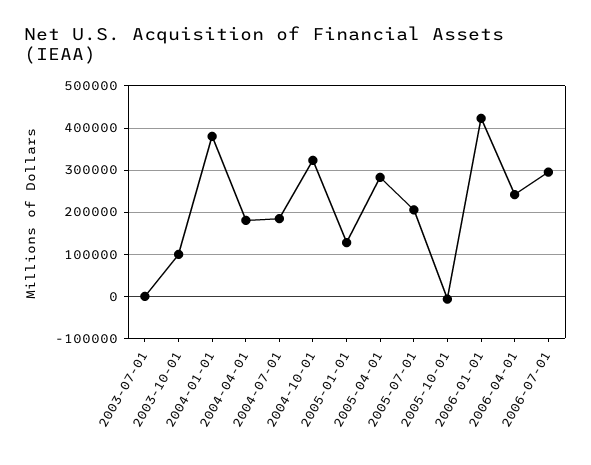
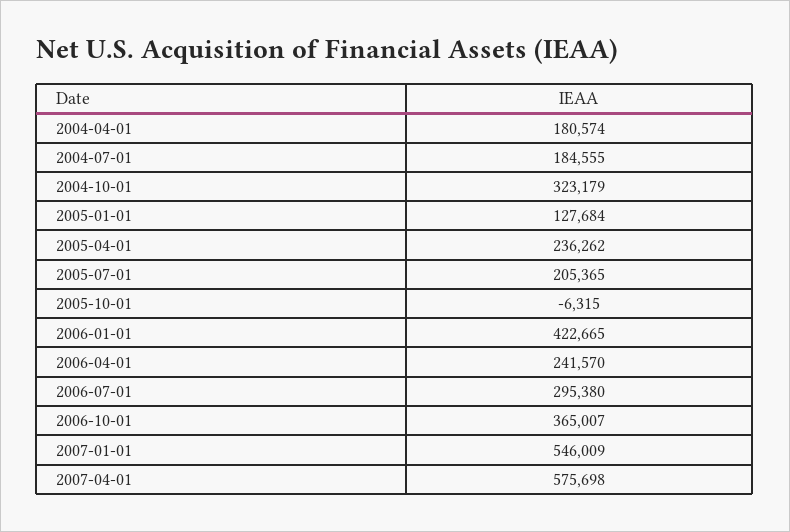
2003-07-01: 0 -> none
2003-10-01: 100000 -> none
2004-01-01: 380000 -> none
2005-04-01: 280000 -> 236262
2006-10-01: none -> 365007
2007-01-01: none -> 546009
2007-04-01: none -> 575698

